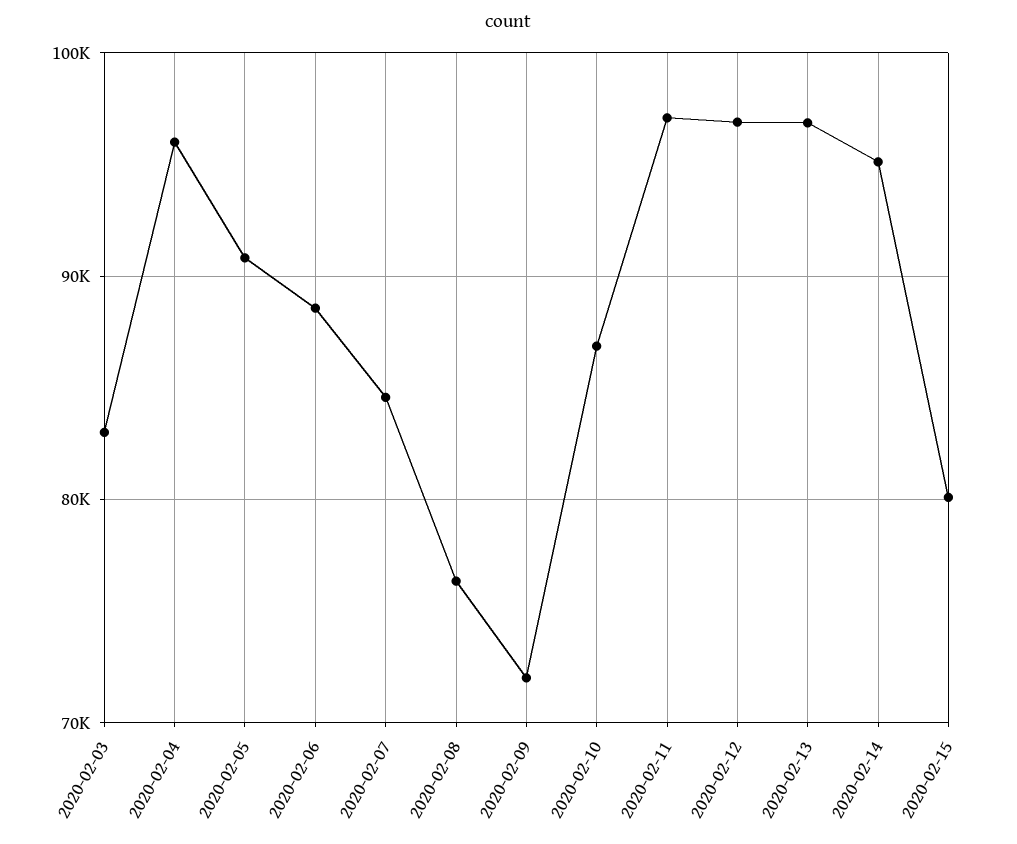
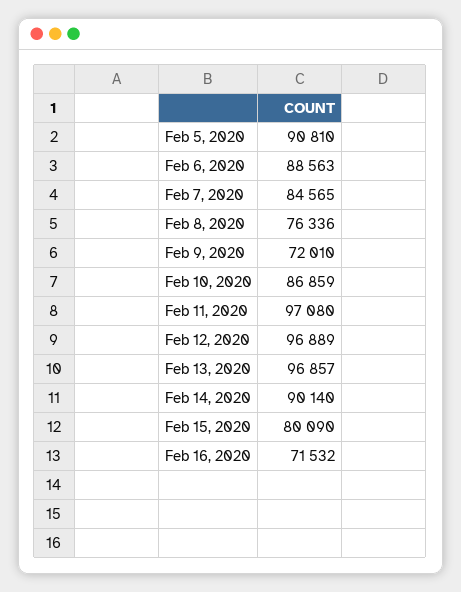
2020-02-03: 83000 -> none
2020-02-04: 96000 -> none
2020-02-14: 95000 -> 90140
Feb 16, 2020: none -> 71532

